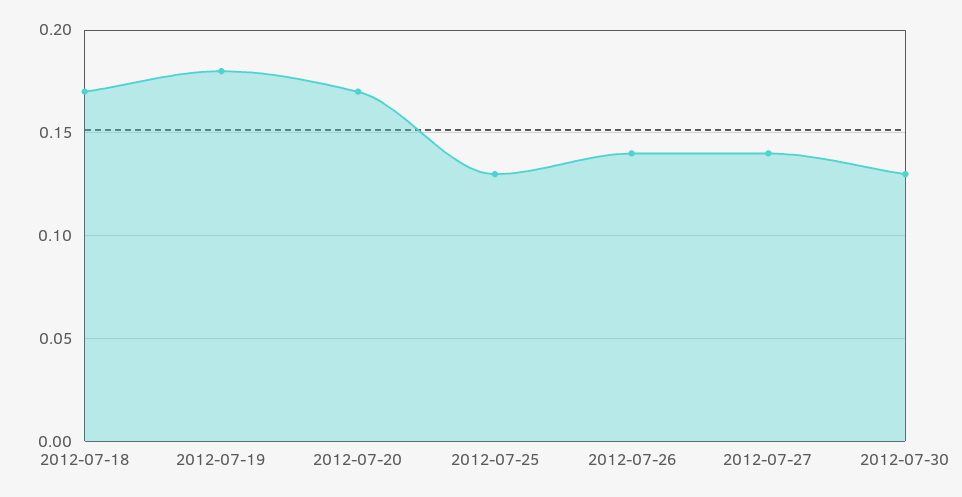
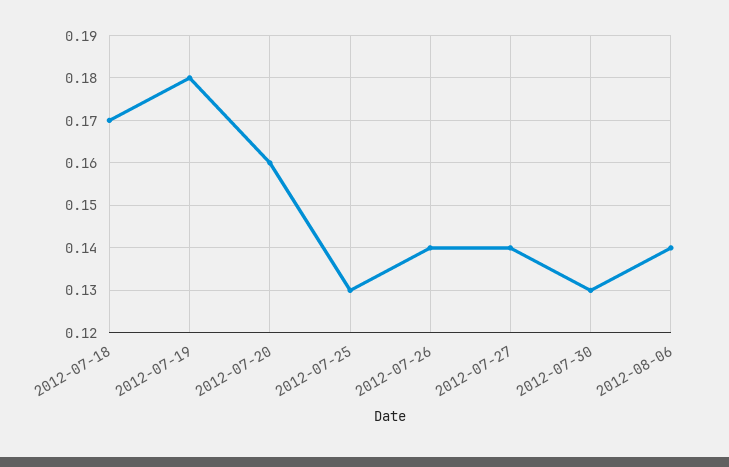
2012-07-20: 0.17 -> 0.16
2012-08-06: none -> 0.14

